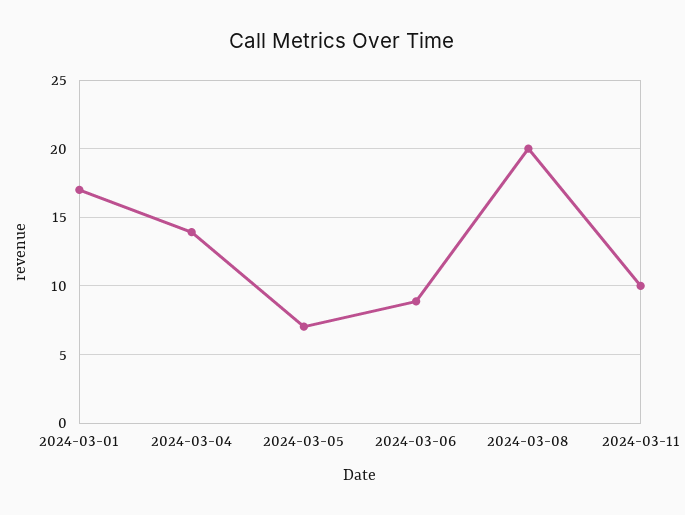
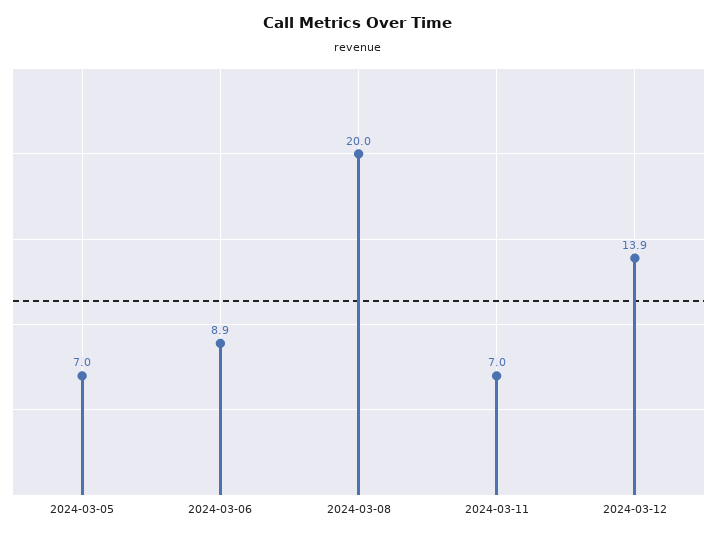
2024-03-01: 17 -> none
2024-03-04: 14 -> none
2024-03-11: 10 -> 7
2024-03-12: none -> 13.9

